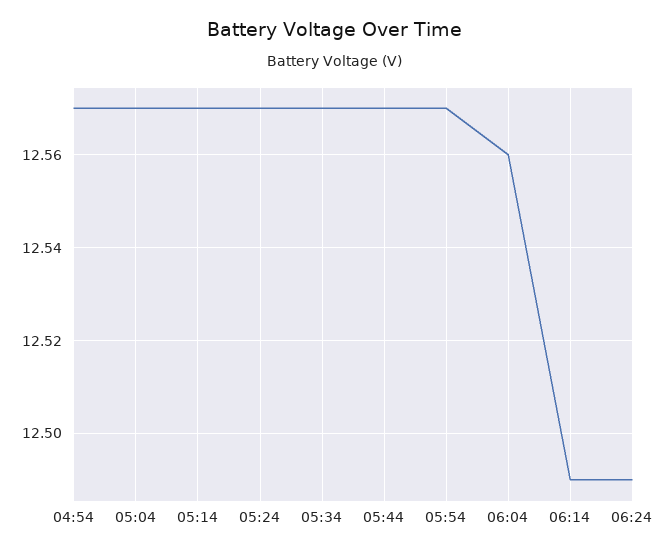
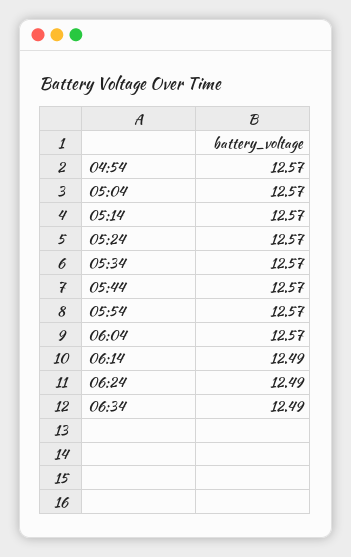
06:04: 12.56 -> 12.57
06:34: none -> 12.49

